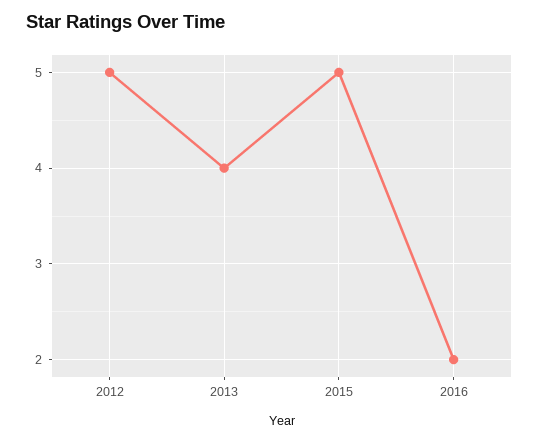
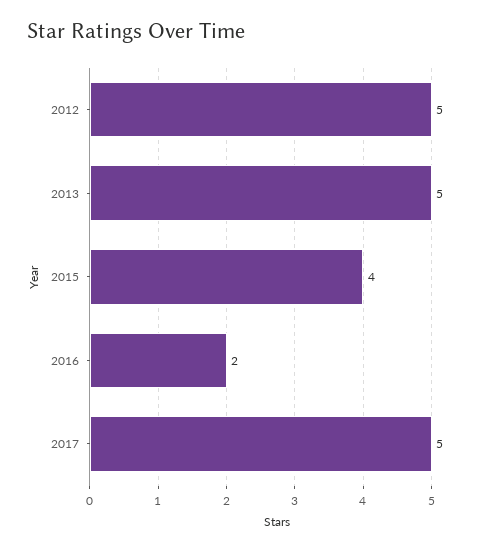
2013: 4 -> 5
2015: 5 -> 4
2017: none -> 5

